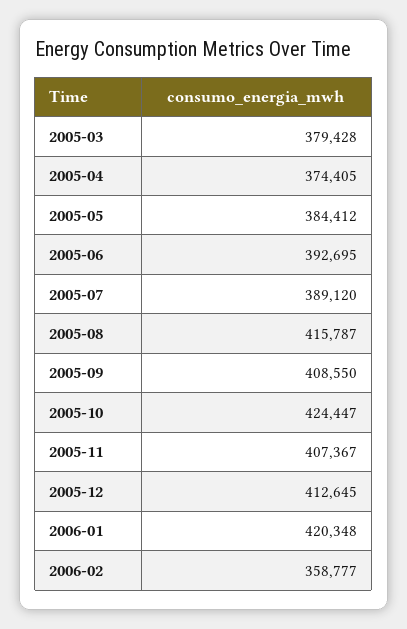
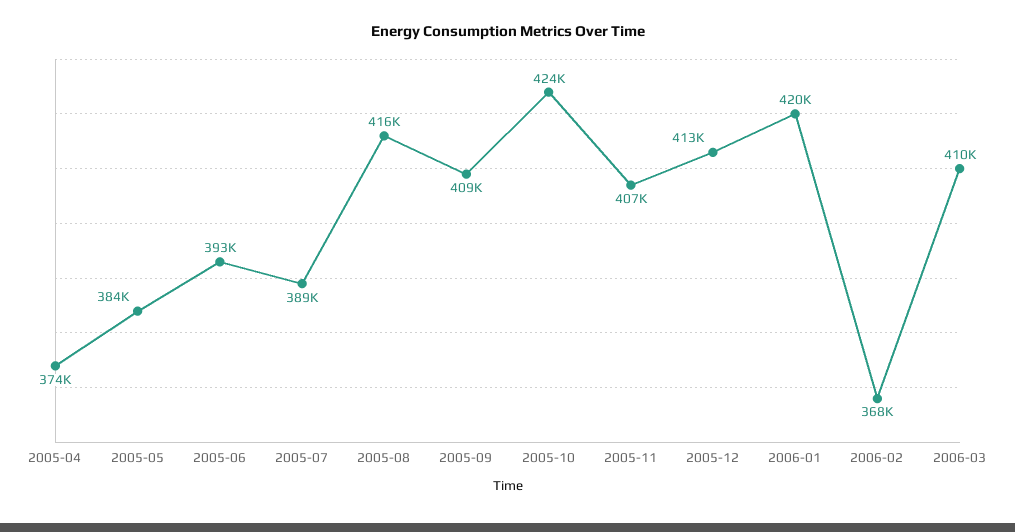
2005-03: 379428 -> none
2006-02: 358777 -> 368000
2006-03: none -> 410000

